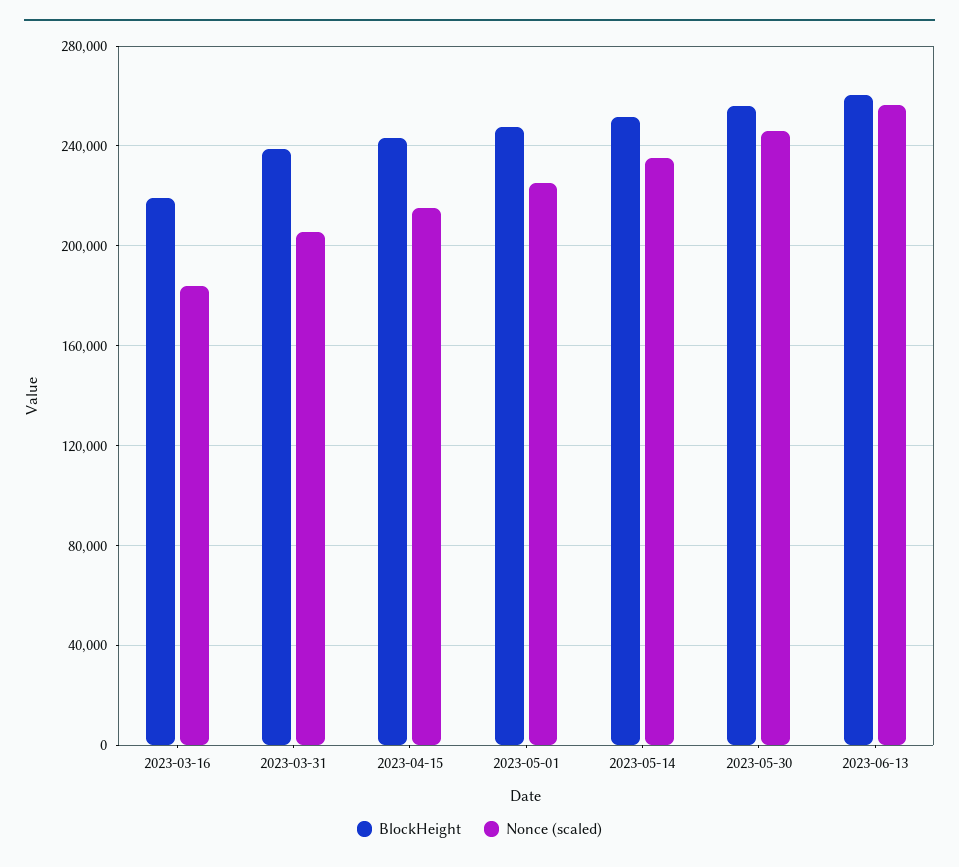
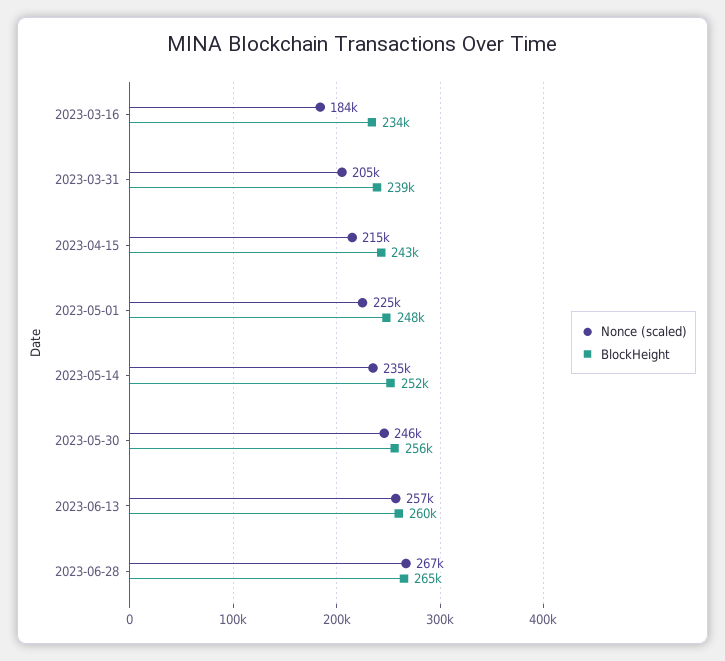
BlockHeight, 2023-03-16: 220000 -> 234000
Nonce (scaled), 2023-06-28: none -> 267000
BlockHeight, 2023-06-28: none -> 265000

